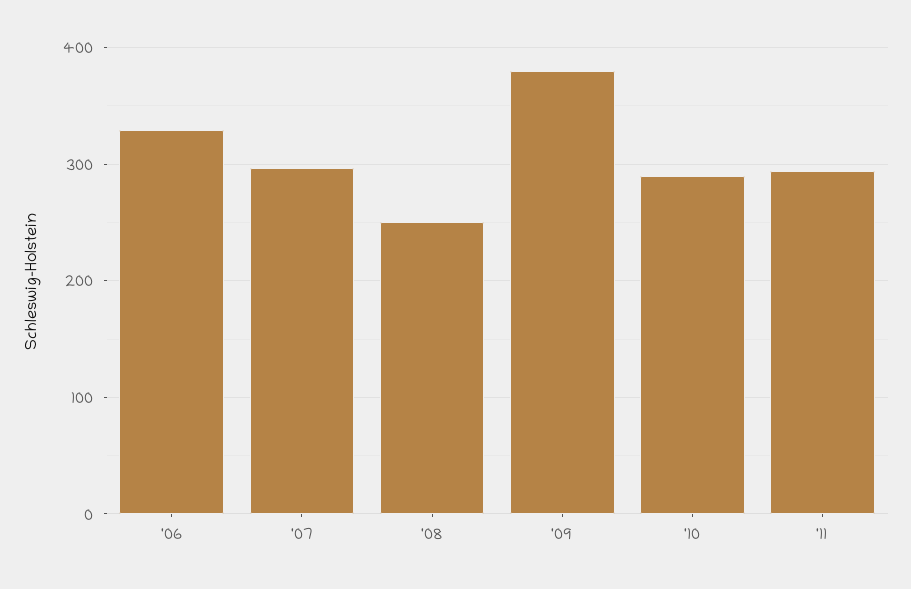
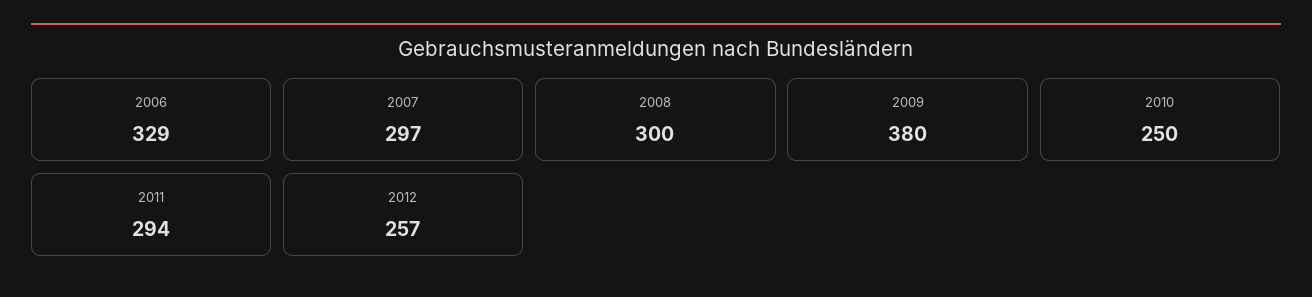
'08: 250 -> 300
'10: 290 -> 250
2012: none -> 257

